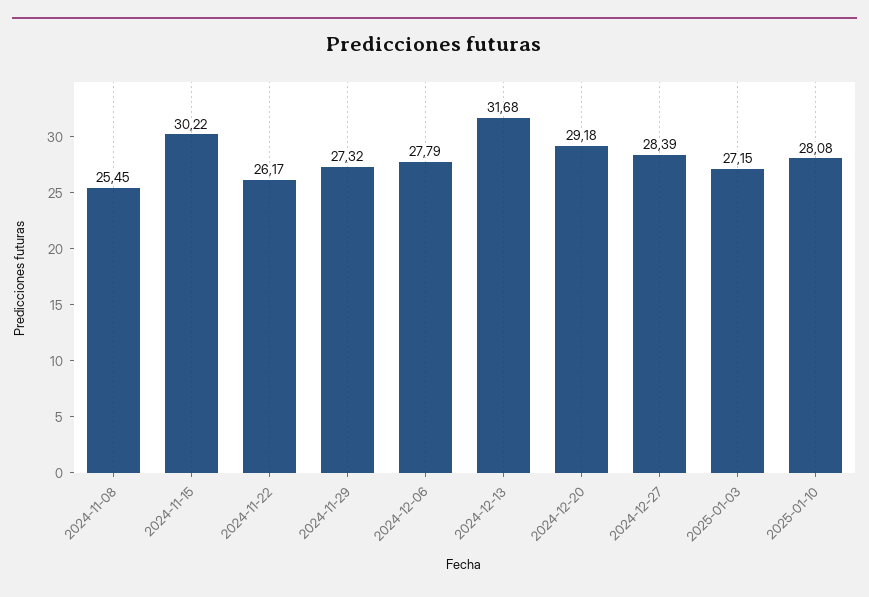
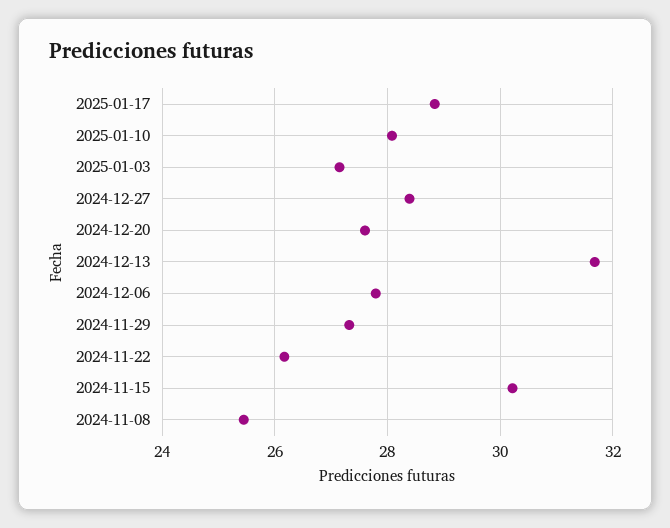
2024-12-20: 29.18 -> 27.6
2025-01-17: none -> 28.8

